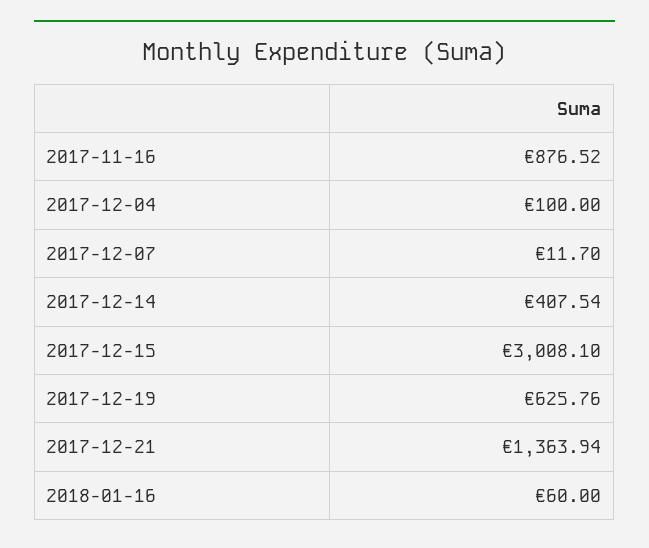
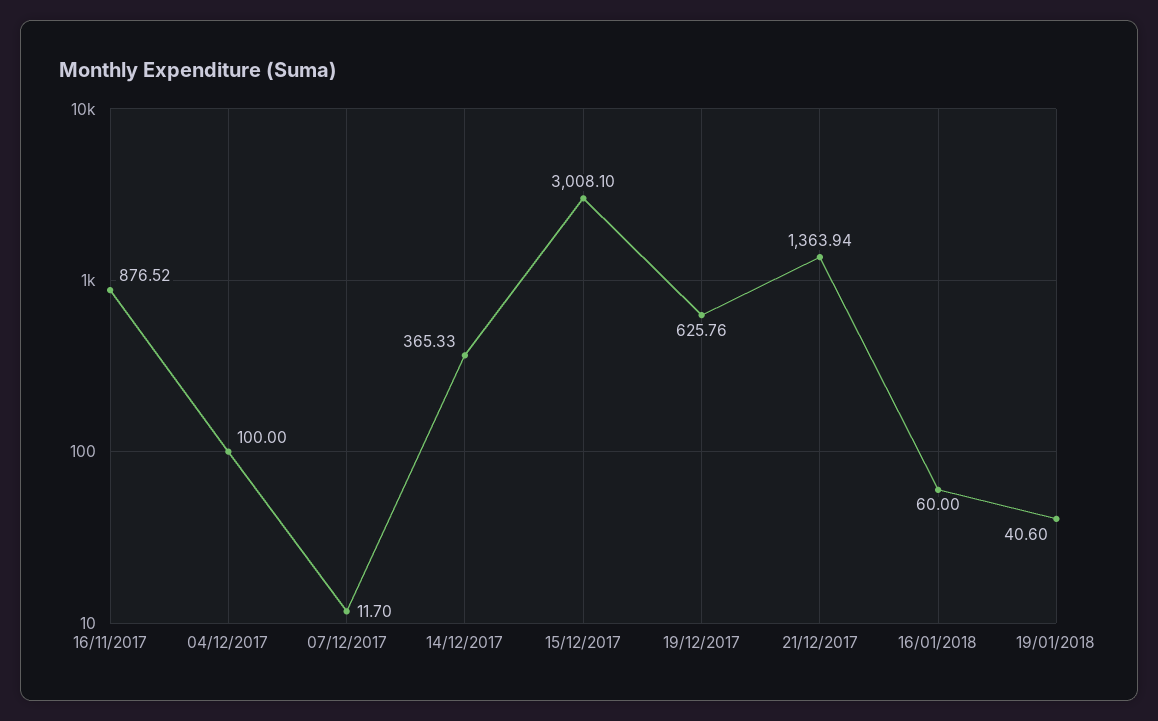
2017-12-14: 407.54 -> 365.33
19/01/2018: none -> 40.6

